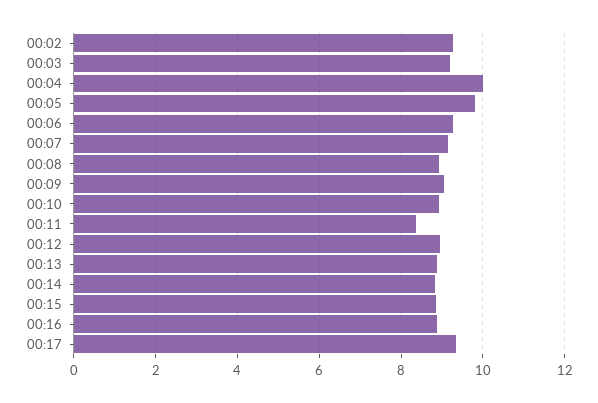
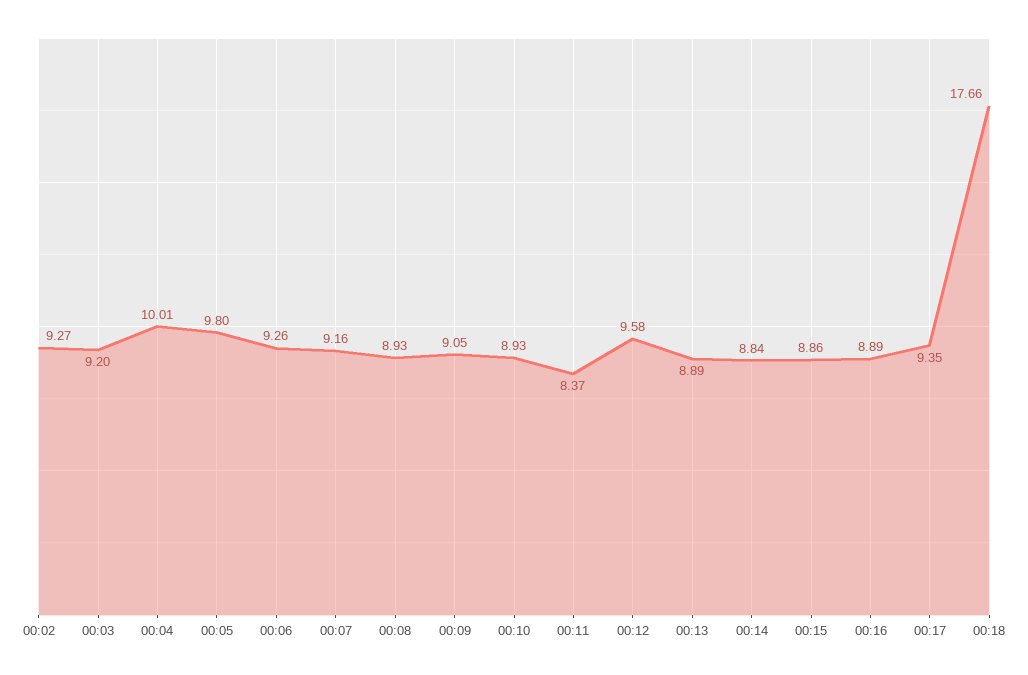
00:12: 9 -> 9.58
00:18: none -> 17.66

